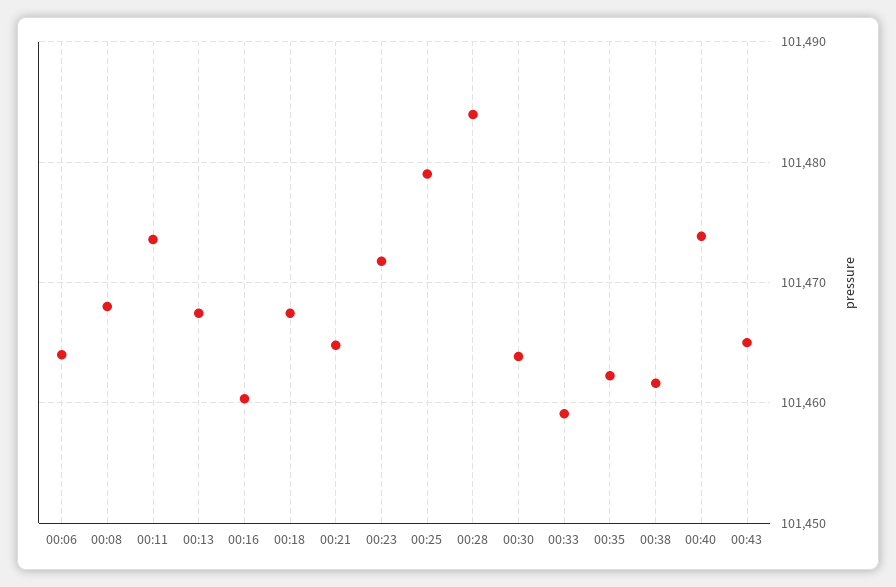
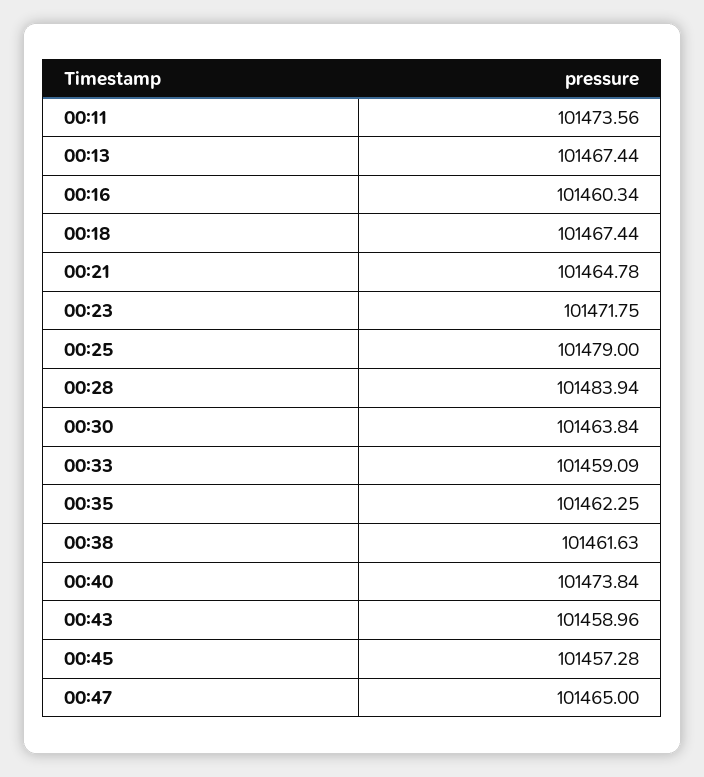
00:06: 101464 -> none
00:08: 101468 -> none
00:43: 101465 -> 101458.96
00:45: none -> 101457.28
00:47: none -> 101465

